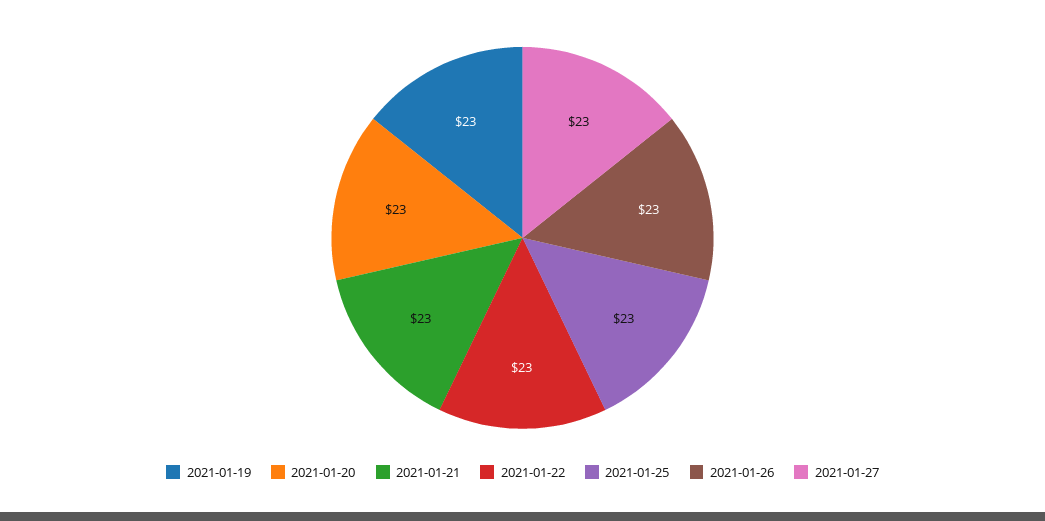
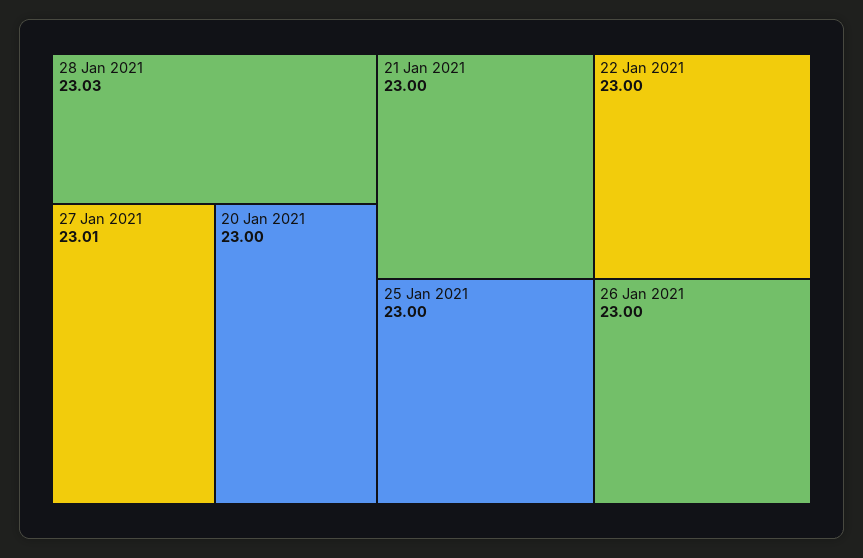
2021-01-19: 23 -> none
2021-01-27: 23 -> 23.01
28 Jan 2021: none -> 23.03

